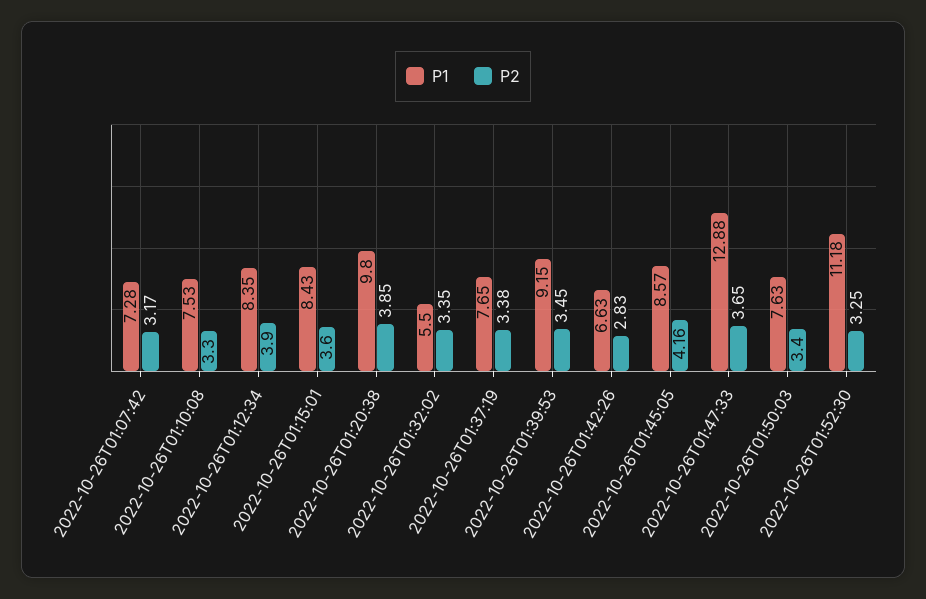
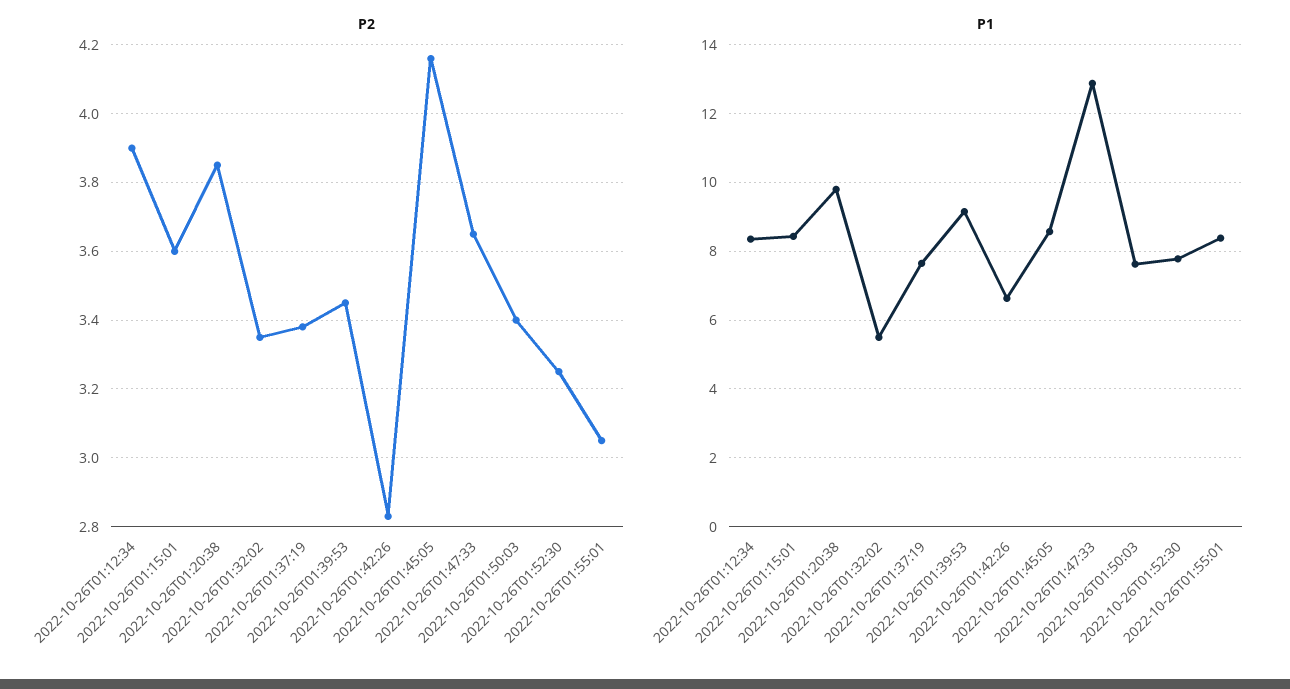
P1, 2022-10-26T01:07:42: 7.28 -> none
P2, 2022-10-26T01:07:42: 3.17 -> none
P1, 2022-10-26T01:10:08: 7.53 -> none
P2, 2022-10-26T01:10:08: 3.3 -> none
P1, 2022-10-26T01:52:30: 11.18 -> 7.8
P2, 2022-10-26T01:55:01: none -> 3.05
P1, 2022-10-26T01:55:01: none -> 8.4

